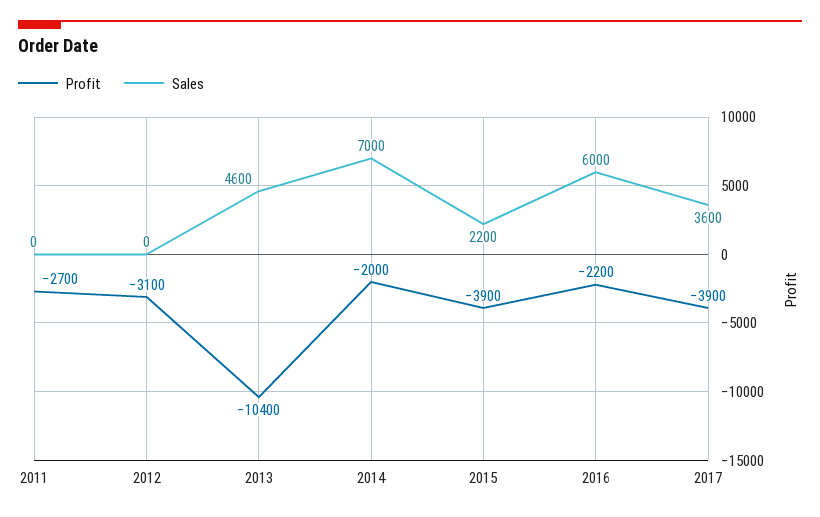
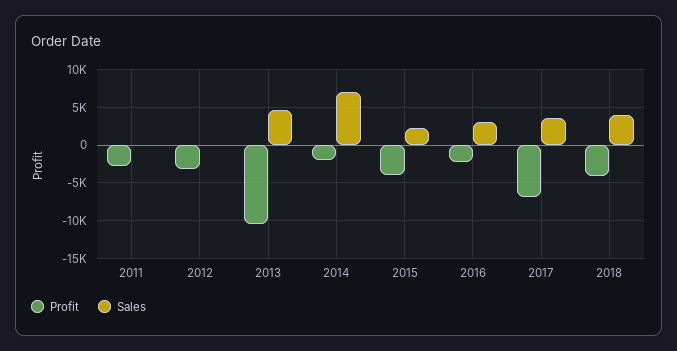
Sales, 2016: 6000 -> 3000
Profit, 2017: -3900 -> -7000
Profit, 2018: none -> -4000
Sales, 2018: none -> 4000

